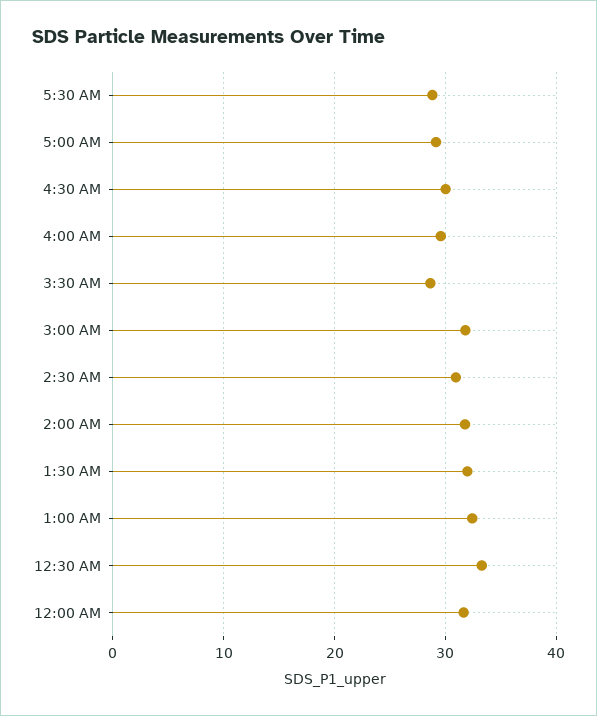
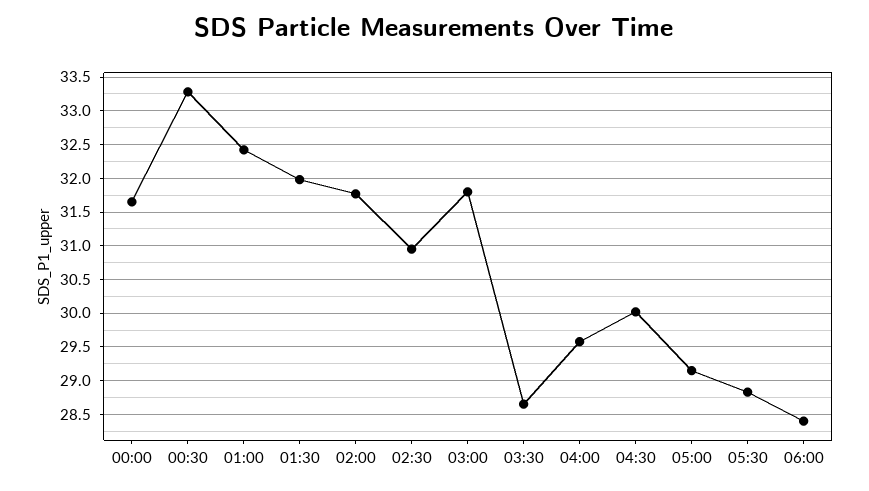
06:00: none -> 28.4

